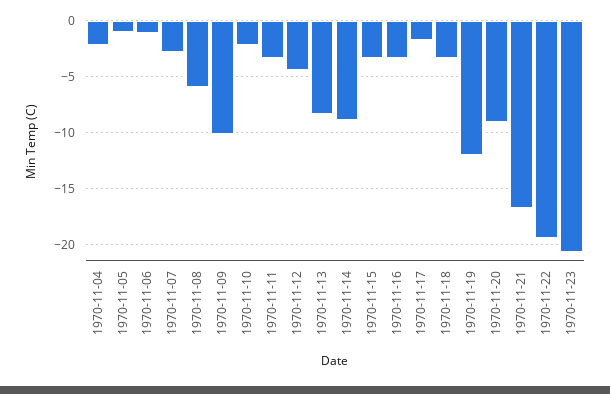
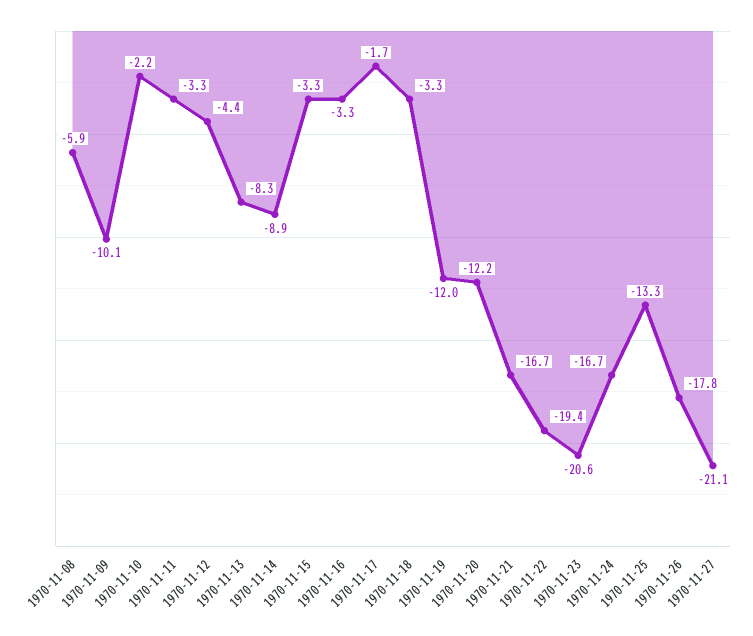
1970-11-04: -2 -> none
1970-11-05: -1 -> none
1970-11-06: -1 -> none
1970-11-07: -3 -> none
1970-11-20: -9 -> -12.2
1970-11-24: none -> -16.7
1970-11-25: none -> -13.3
1970-11-26: none -> -17.8
1970-11-27: none -> -21.1

